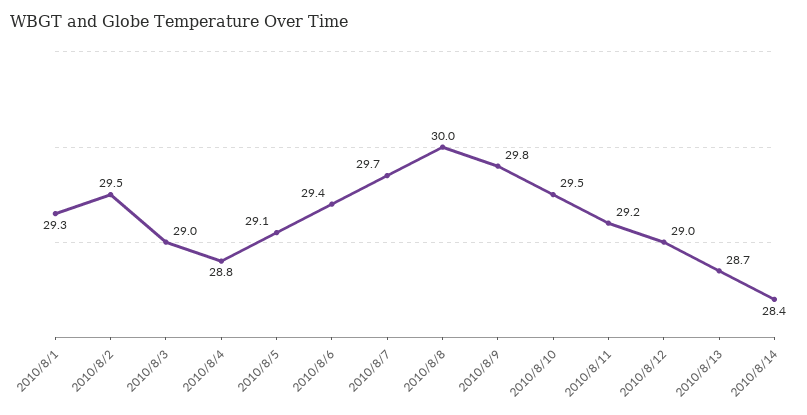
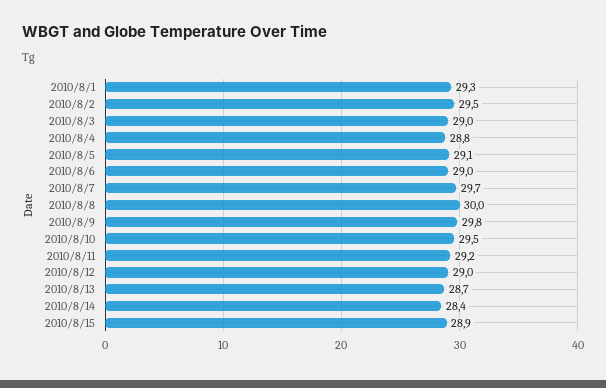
2010/8/6: 29.4 -> 29
2010/8/15: none -> 28.9

